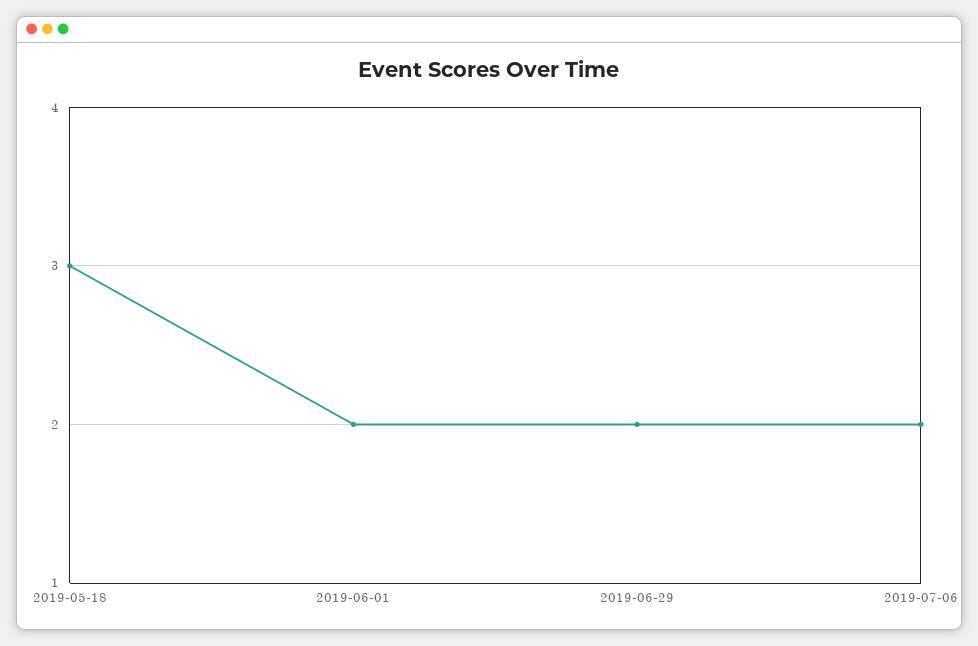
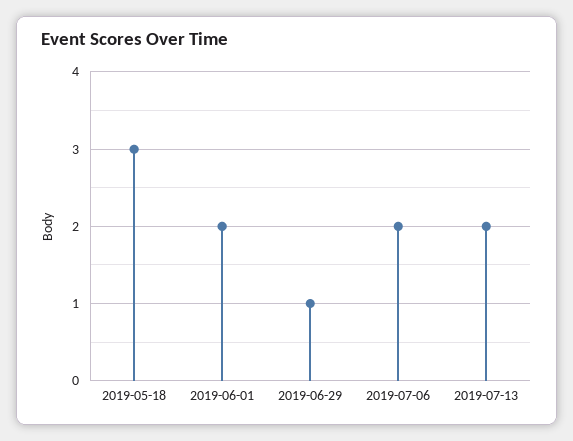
2019-06-29: 2 -> 1
2019-07-13: none -> 2

